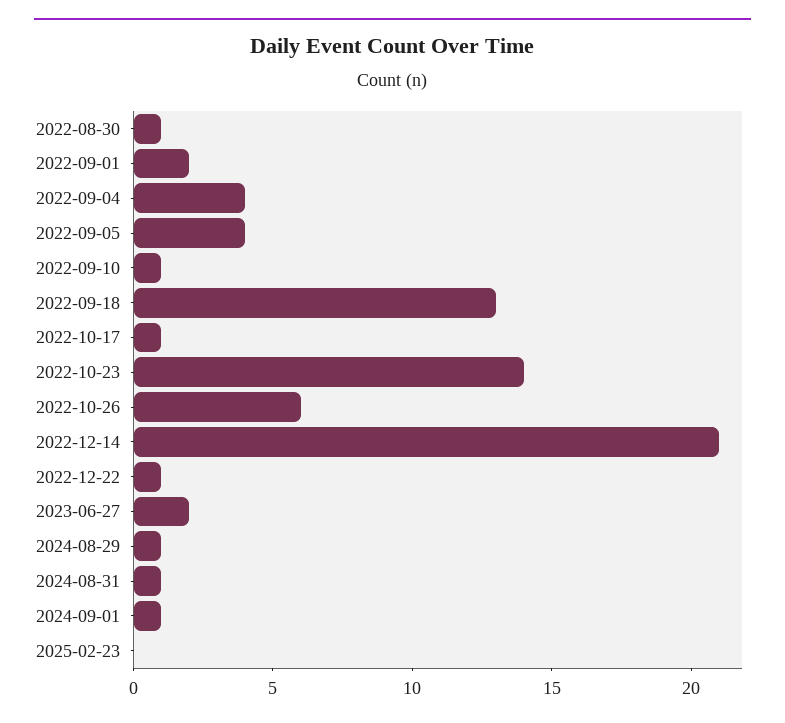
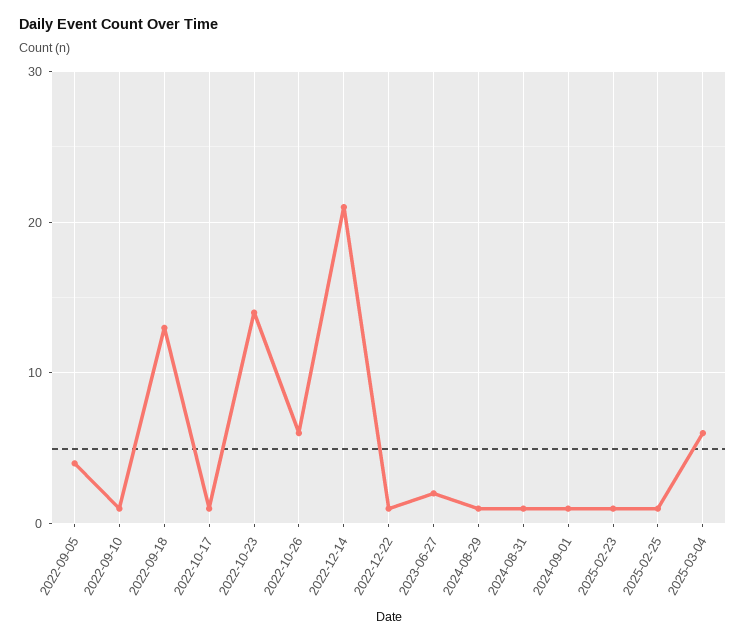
2022-08-30: 1 -> none
2022-09-01: 2 -> none
2022-09-04: 4 -> none
2025-02-23: 0 -> 1
2025-02-25: none -> 1
2025-03-04: none -> 6

